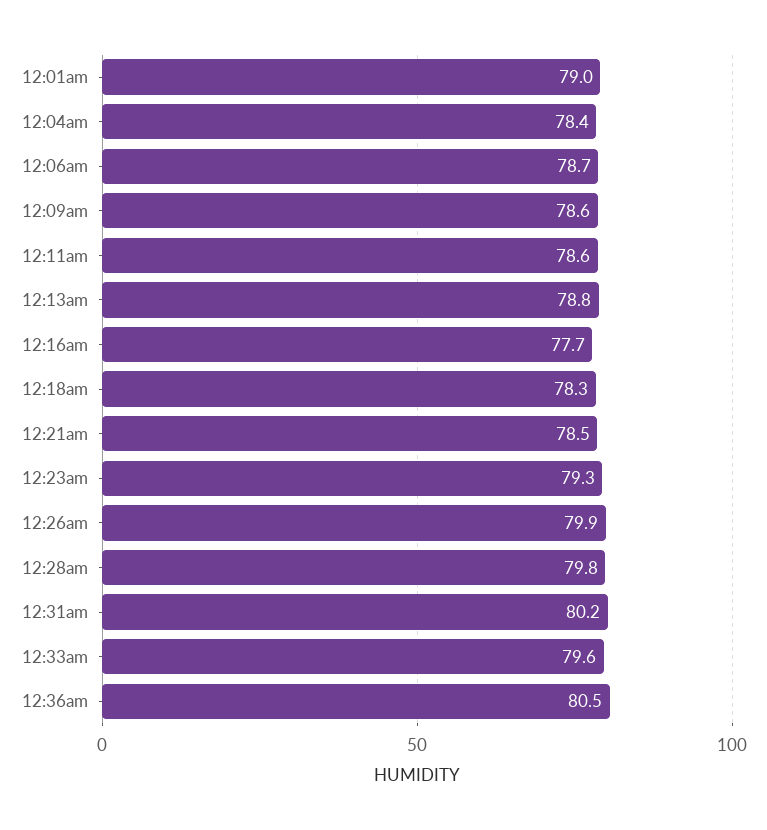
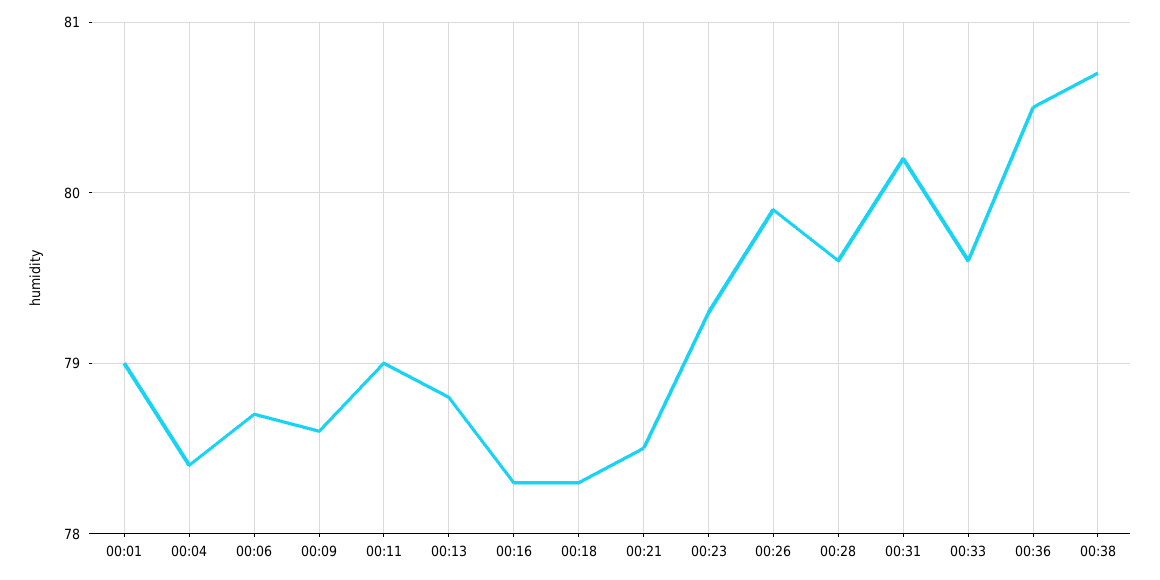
12:11am: 78.6 -> 79
12:16am: 77.7 -> 78.3
12:28am: 79.8 -> 79.6
00:38: none -> 80.7

